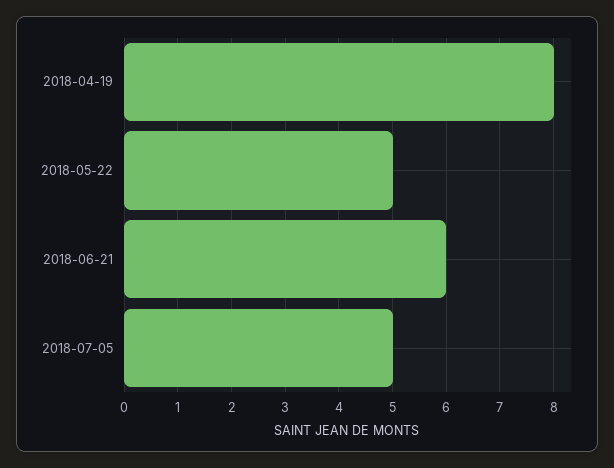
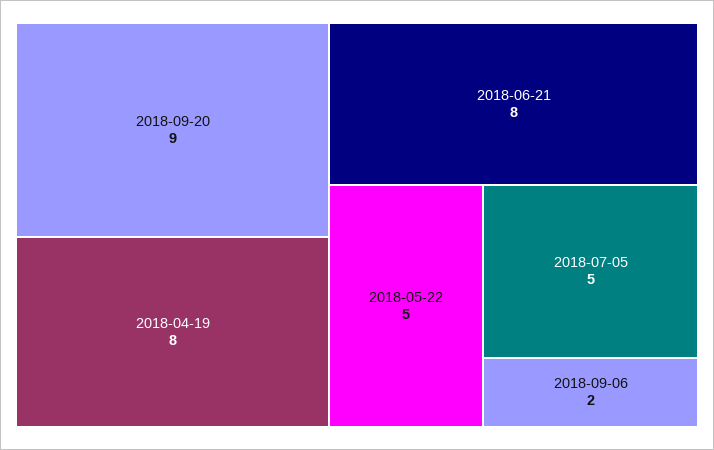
2018-06-21: 6 -> 8
2018-09-20: none -> 9
2018-09-06: none -> 2

